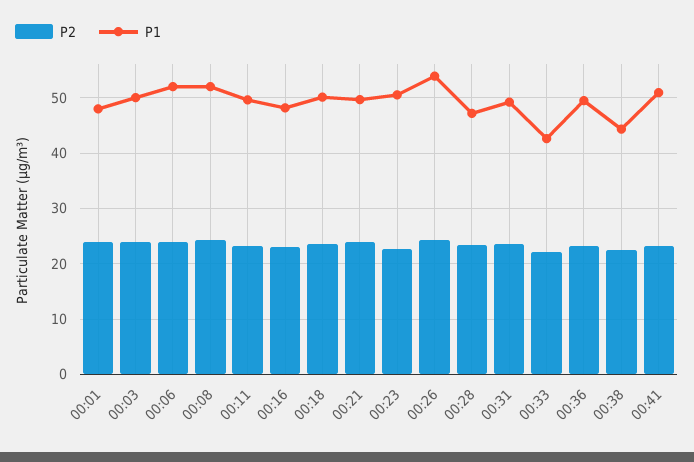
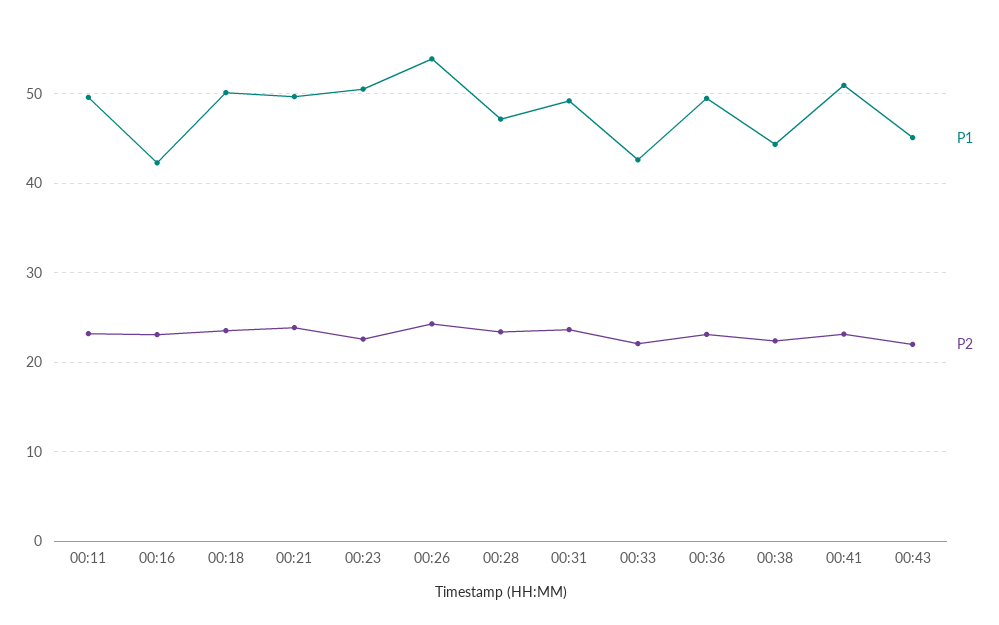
P2, 00:01: 24 -> none
P1, 00:01: 48 -> none
P2, 00:03: 24 -> none
P1, 00:03: 50 -> none
P2, 00:06: 24 -> none
P1, 00:06: 52 -> none
P2, 00:08: 24 -> none
P1, 00:08: 52 -> none
P1, 00:16: 48 -> 42
P1, 00:43: none -> 45
P2, 00:43: none -> 22

